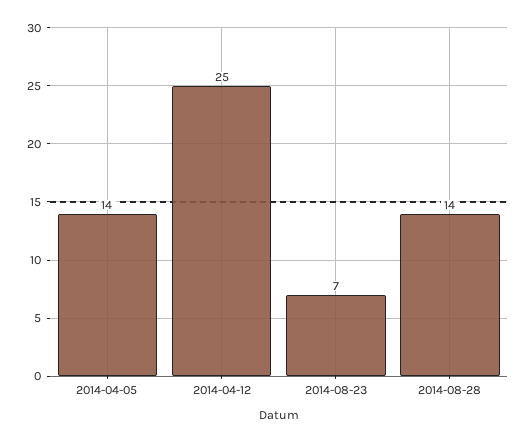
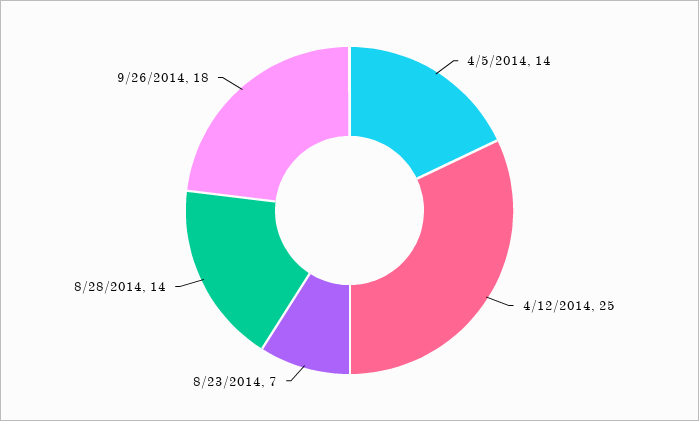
9/26/2014: none -> 18

